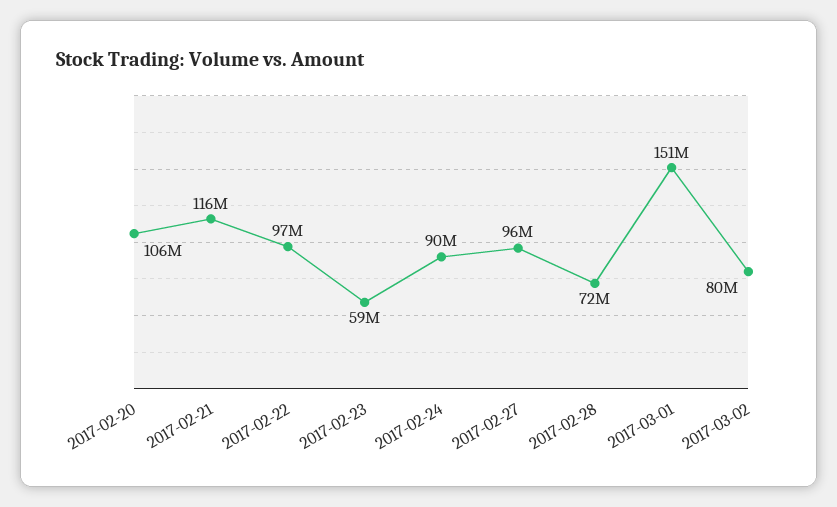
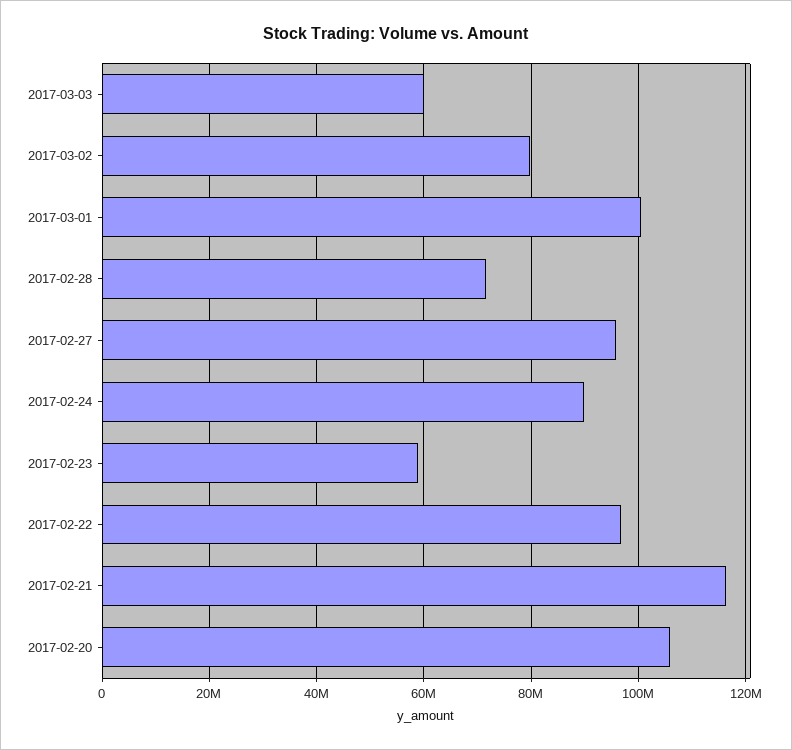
2017-03-01: 151000000 -> 100000000
2017-03-03: none -> 60000000

